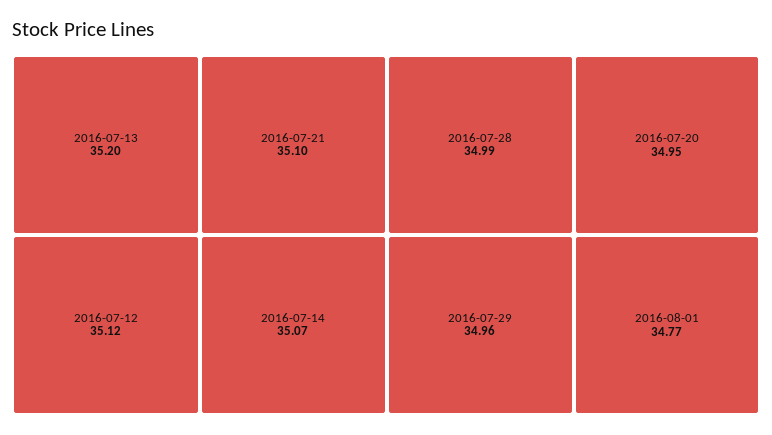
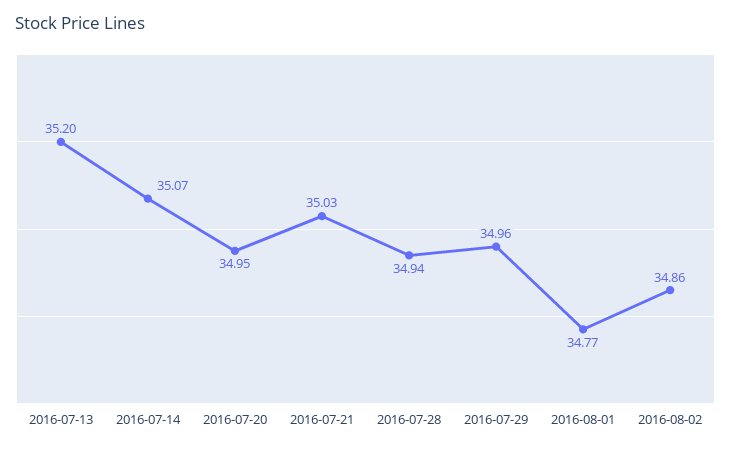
2016-07-12: 35.12 -> none
2016-07-21: 35.1 -> 35.03
2016-07-28: 34.99 -> 34.94
2016-08-02: none -> 34.86

